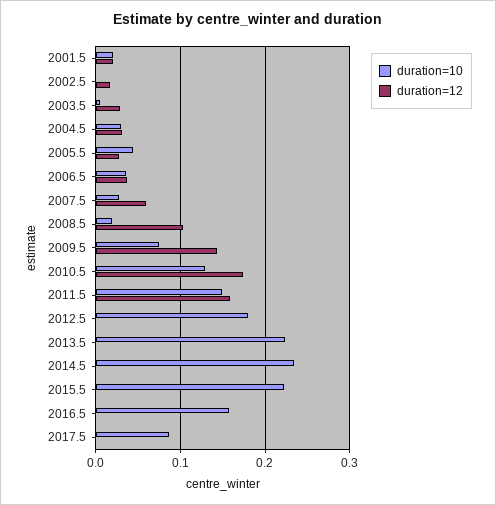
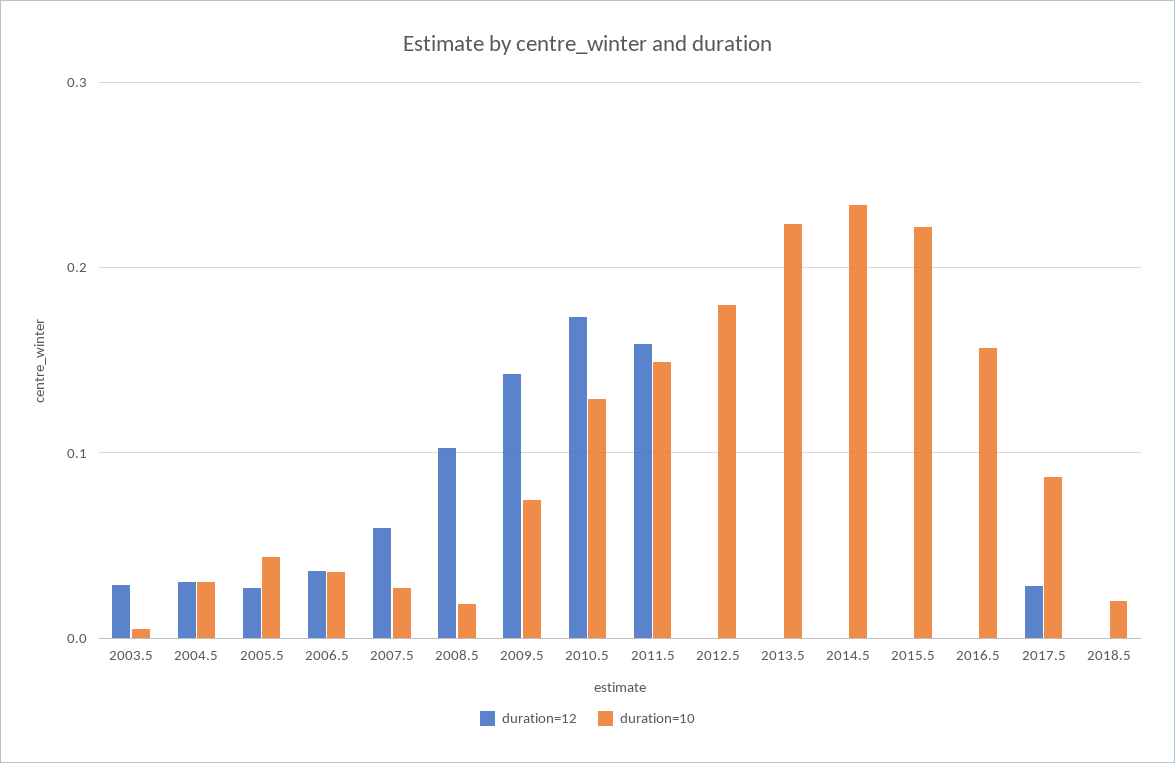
duration=10, 2001.5: 0.02 -> none
duration=12, 2001.5: 0.02 -> none
duration=10, 2002.5: 0 -> none
duration=12, 2002.5: 0.02 -> none
duration=12, 2017.5: 0 -> 0.03
duration=12, 2018.5: none -> 0
duration=10, 2018.5: none -> 0.02

